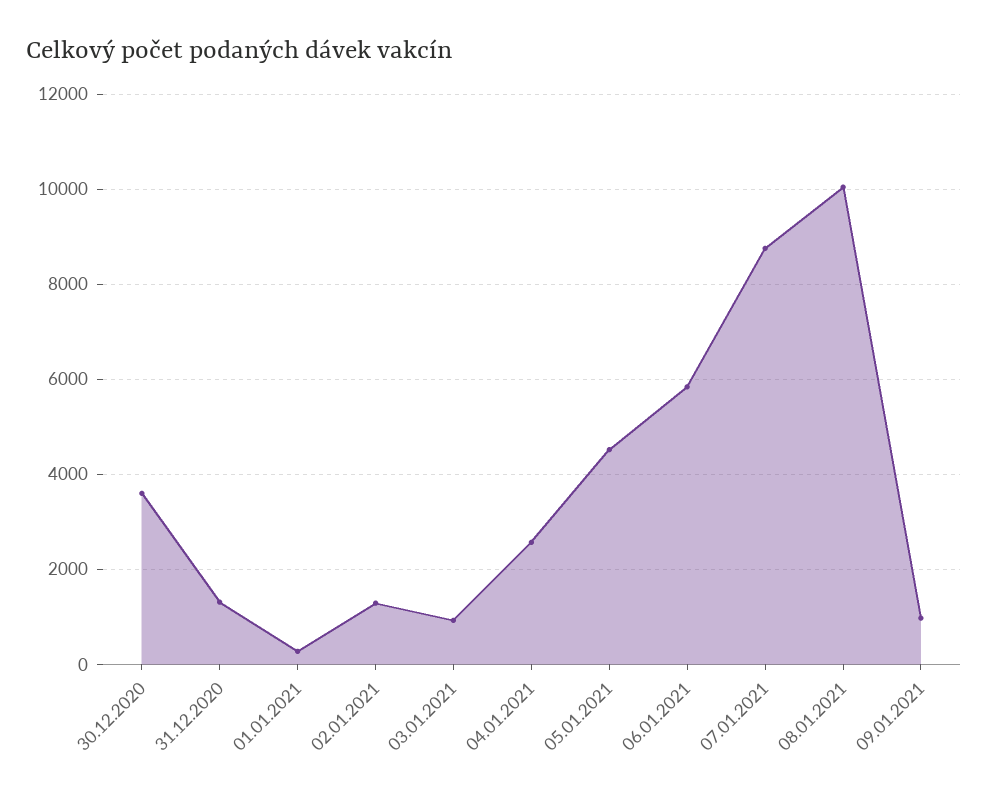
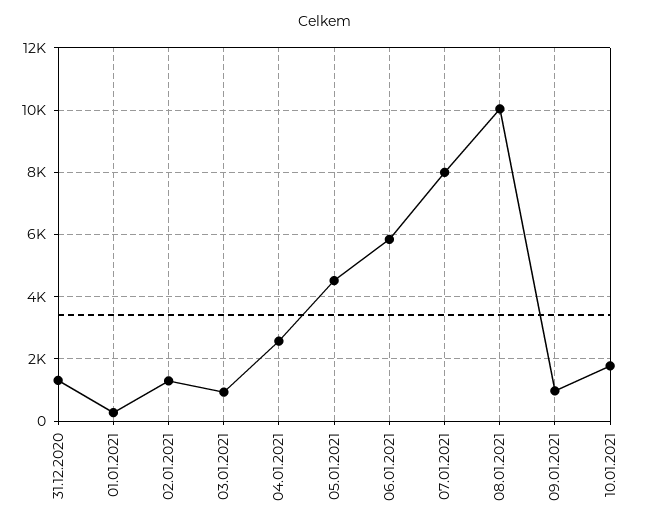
30.12.2020: 3600 -> none
07.01.2021: 8800 -> 8000
10.01.2021: none -> 1800

